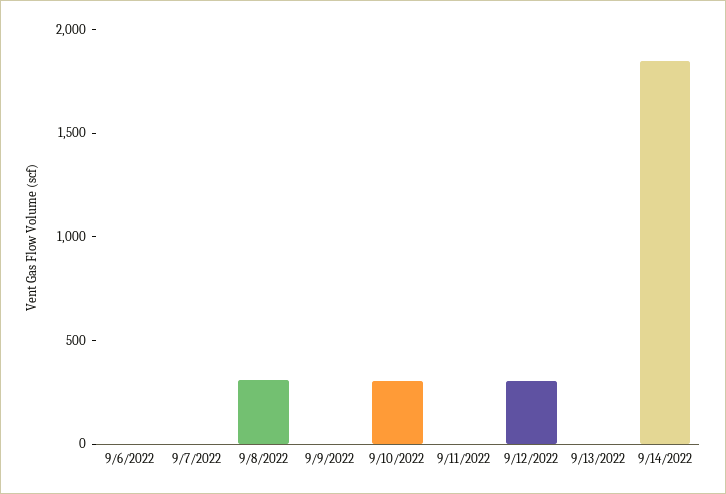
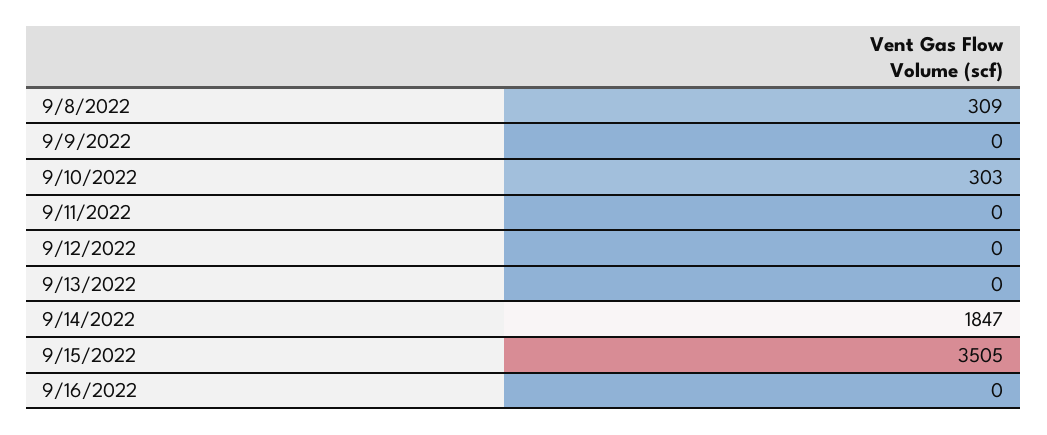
9/6/2022: 0 -> none
9/7/2022: 0 -> none
9/12/2022: 300 -> 0
9/15/2022: none -> 3505
9/16/2022: none -> 0

